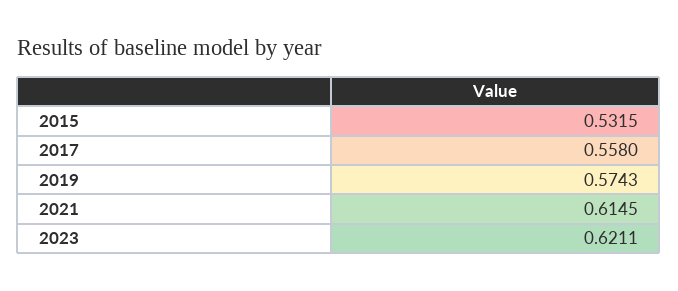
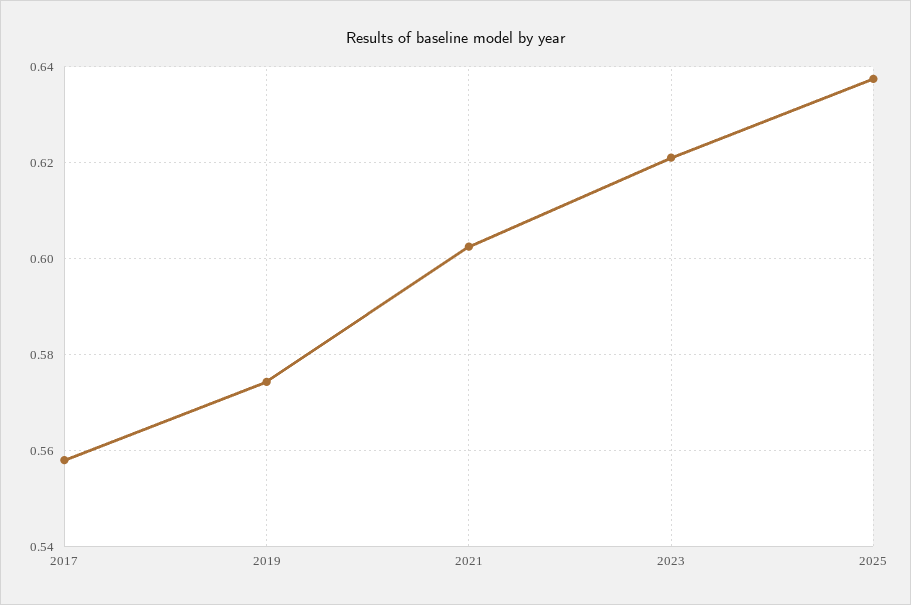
2015: 0.5315 -> none
2021: 0.6145 -> 0.602
2025: none -> 0.638

